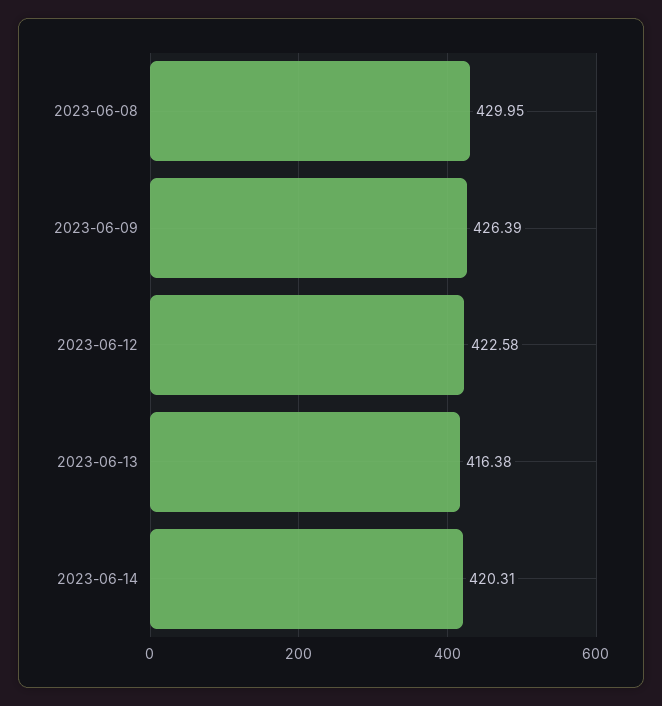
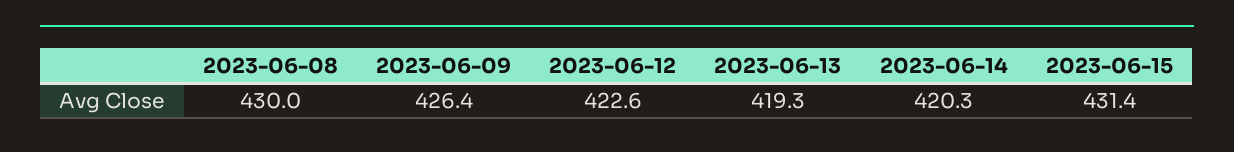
2023-06-13: 416.38 -> 419.3
2023-06-15: none -> 431.4

